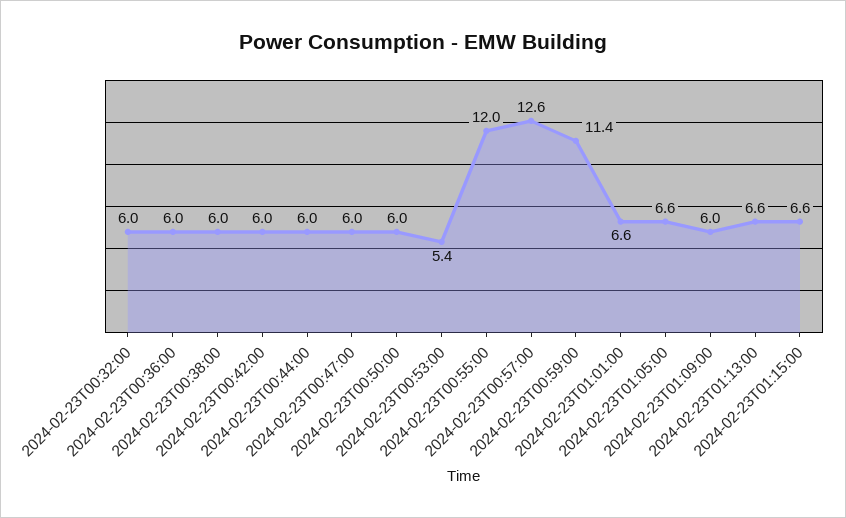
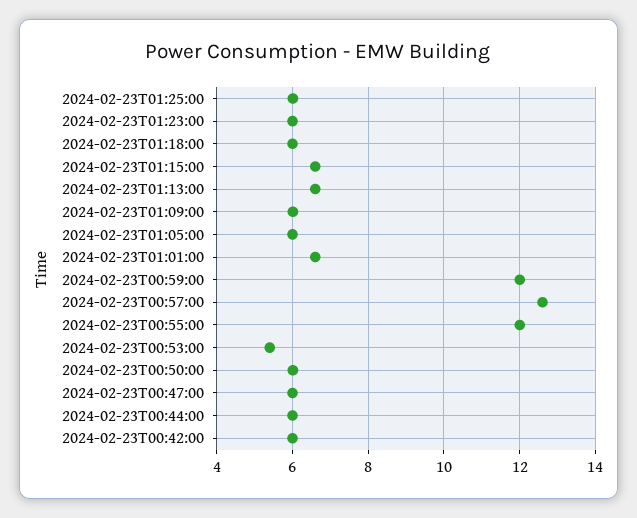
2024-02-23T00:32:00: 6 -> none
2024-02-23T00:36:00: 6 -> none
2024-02-23T00:38:00: 6 -> none
2024-02-23T00:59:00: 11.4 -> 12
2024-02-23T01:05:00: 6.6 -> 6
2024-02-23T01:25:00: none -> 6
2024-02-23T01:23:00: none -> 6
2024-02-23T01:18:00: none -> 6

